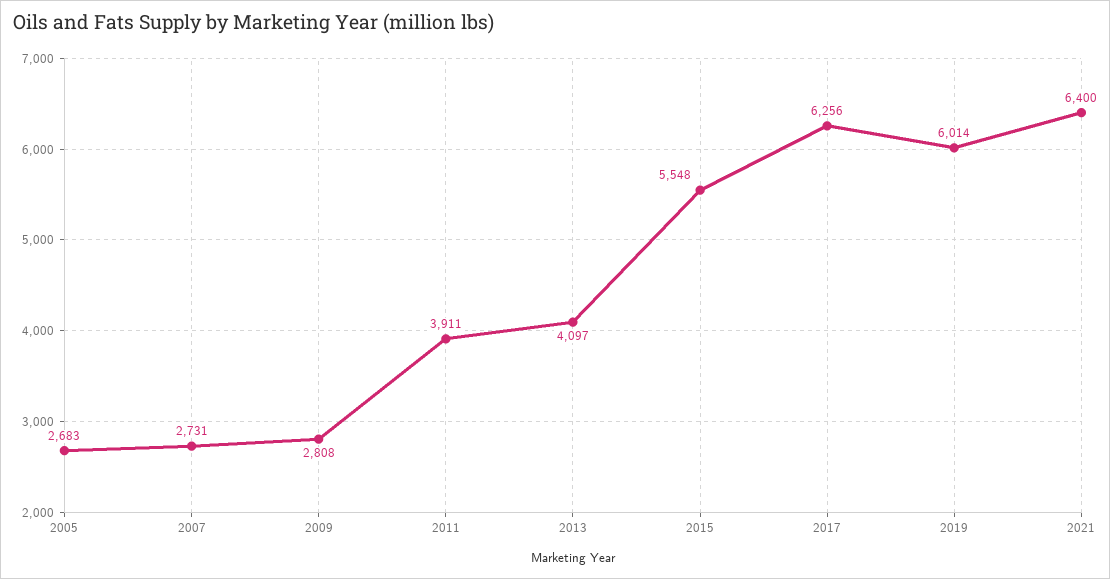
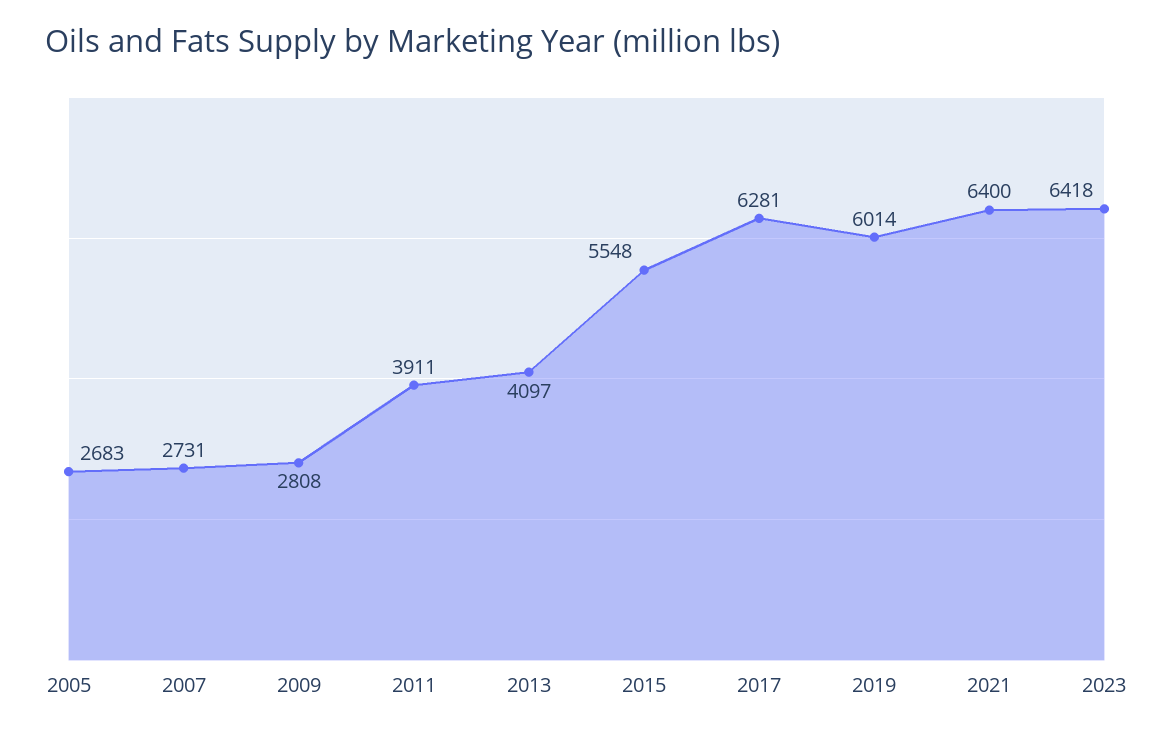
2017: 6256 -> 6281
2023: none -> 6418

